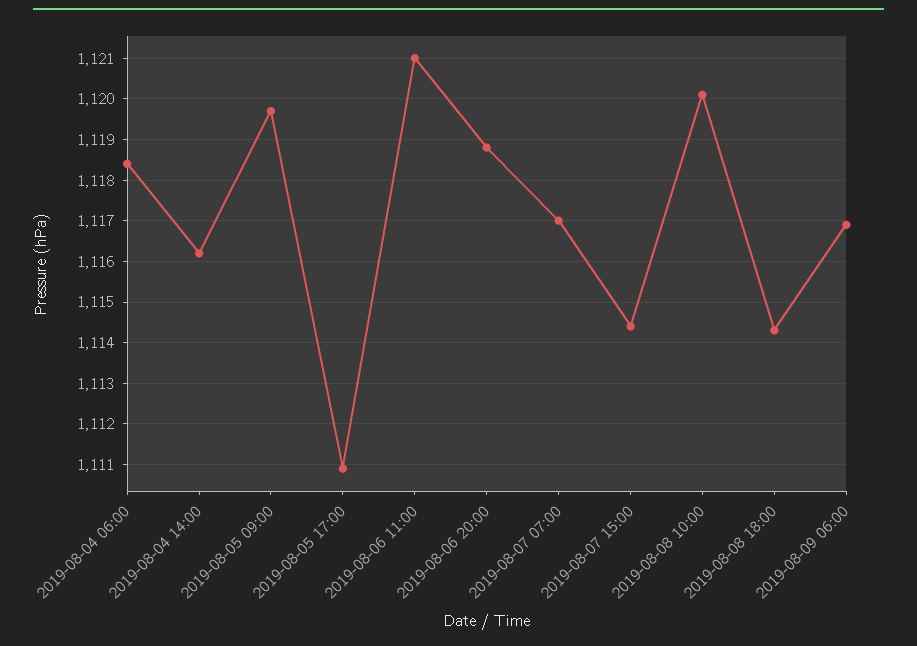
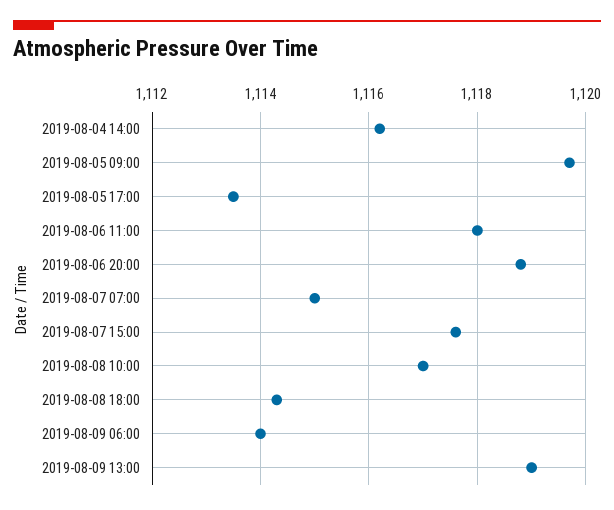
2019-08-04 06:00: 1118.5 -> none
2019-08-05 17:00: 1111 -> 1113.5
2019-08-06 11:00: 1121 -> 1118
2019-08-07 07:00: 1117 -> 1115
2019-08-07 15:00: 1114.5 -> 1117.5
2019-08-08 10:00: 1120 -> 1117
2019-08-09 06:00: 1117 -> 1114
2019-08-09 13:00: none -> 1119

